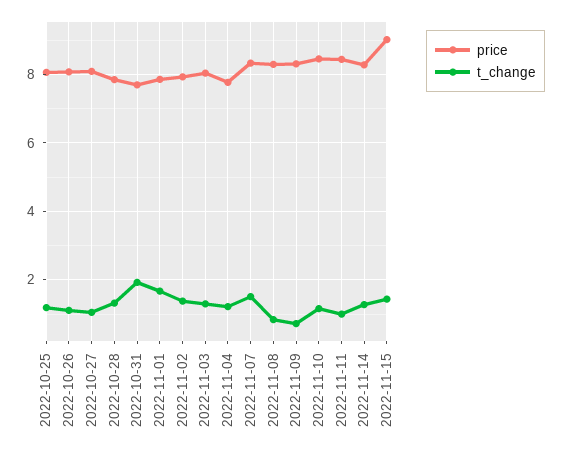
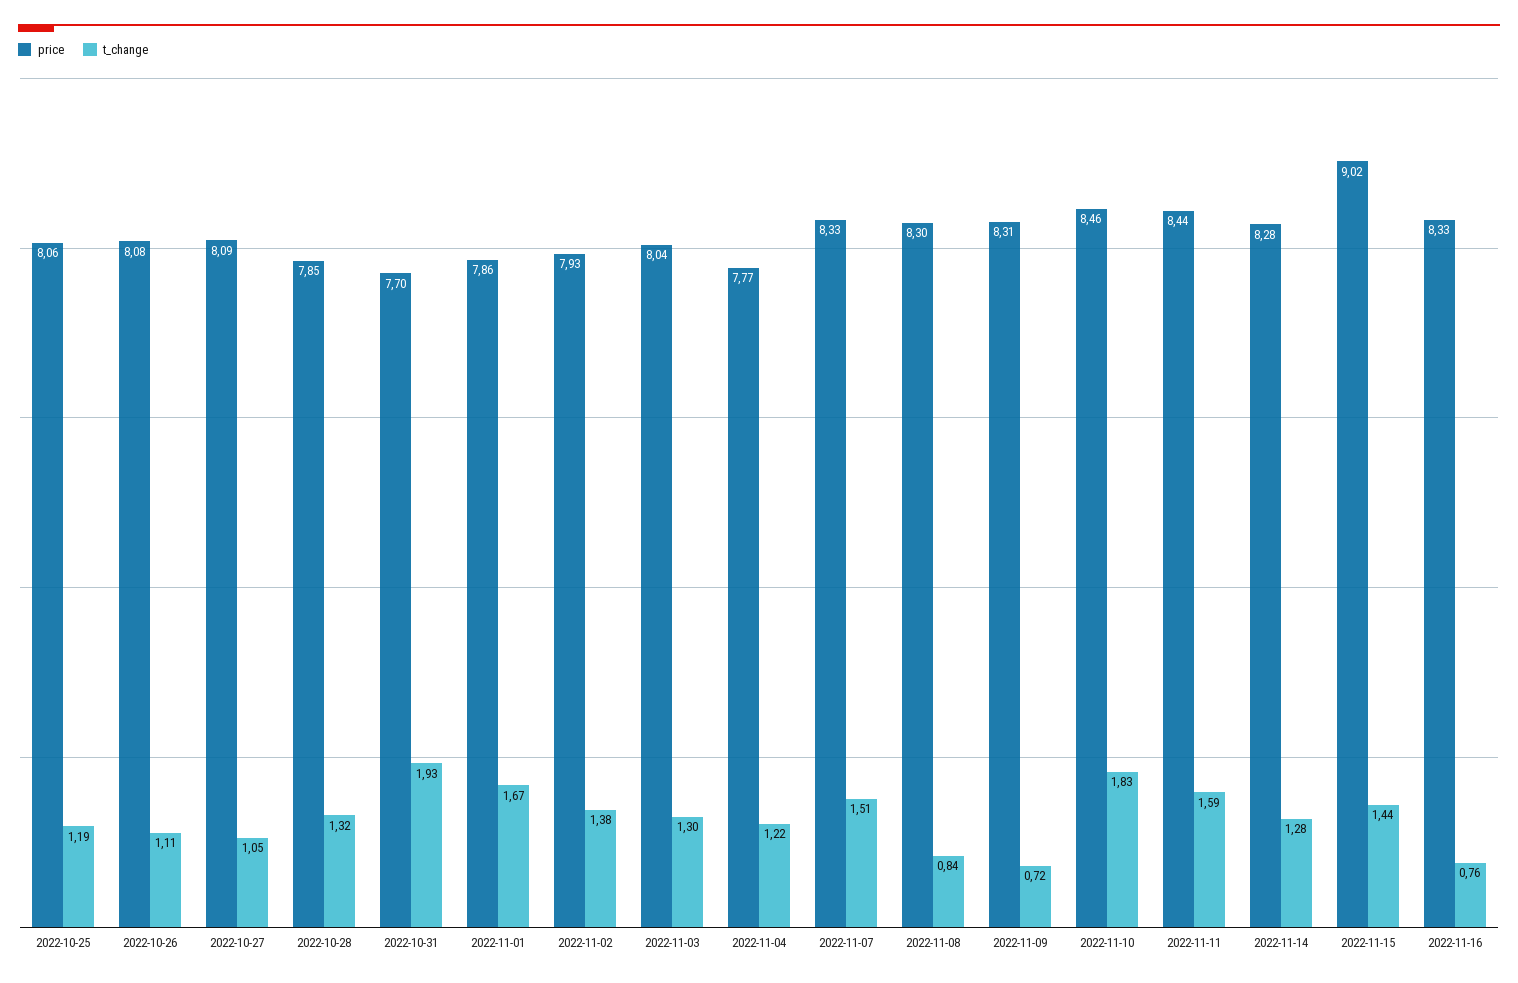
t_change, 2022-11-10: 1.2 -> 1.83
t_change, 2022-11-11: 1 -> 1.59
price, 2022-11-16: none -> 8.33
t_change, 2022-11-16: none -> 0.76

